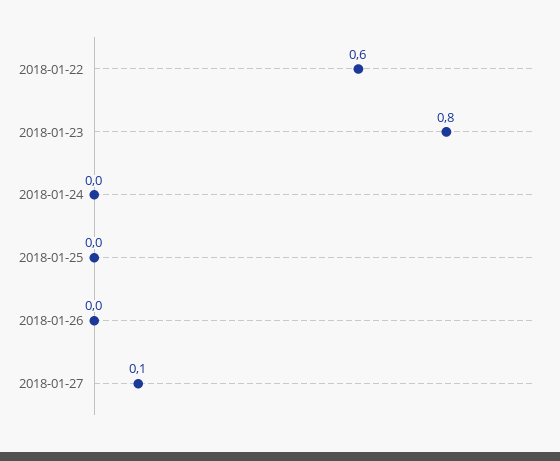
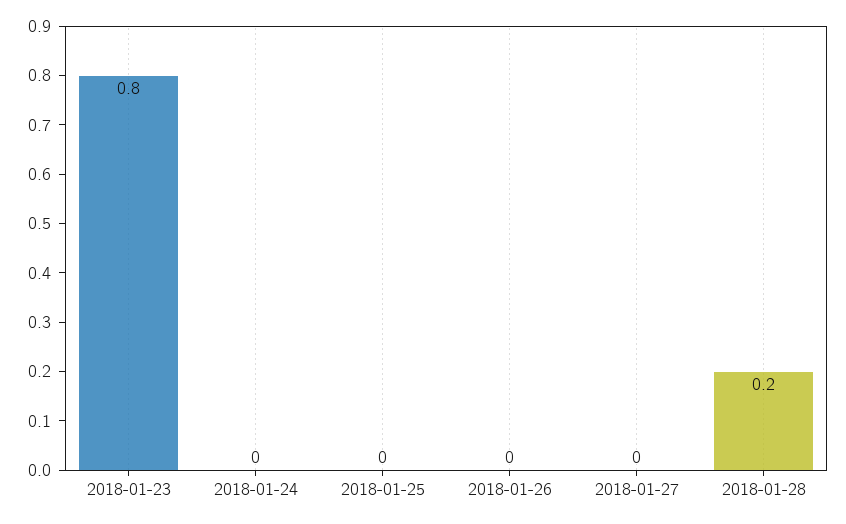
2018-01-22: 0.6 -> none
2018-01-27: 0.1 -> 0
2018-01-28: none -> 0.2

